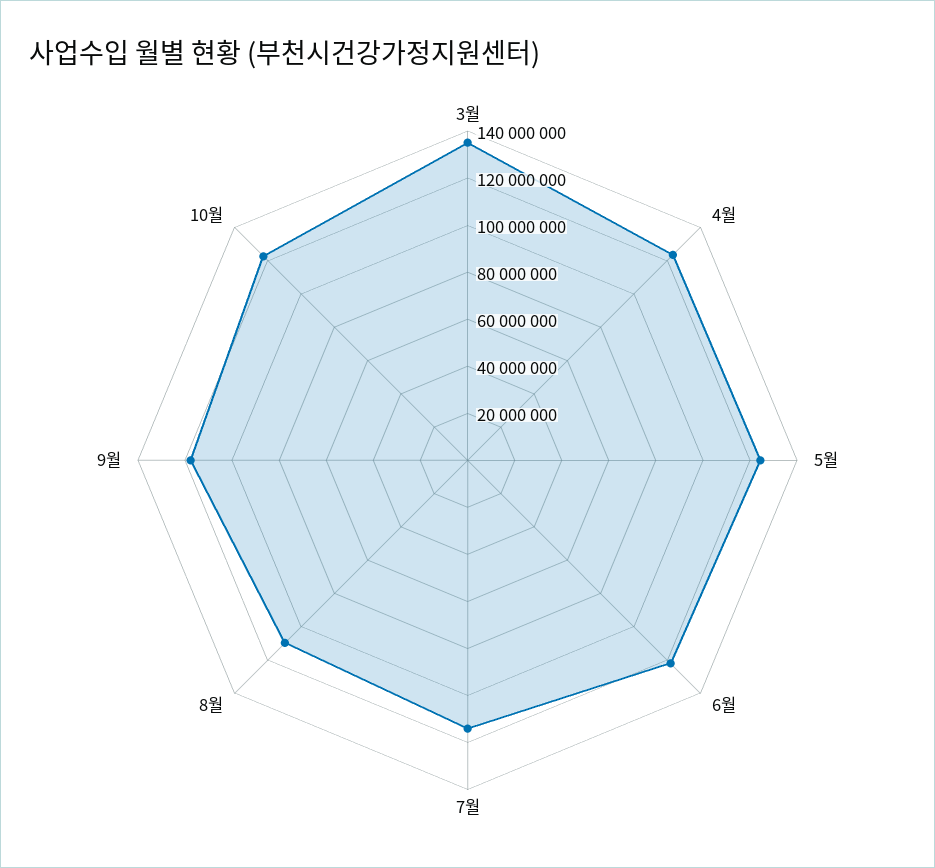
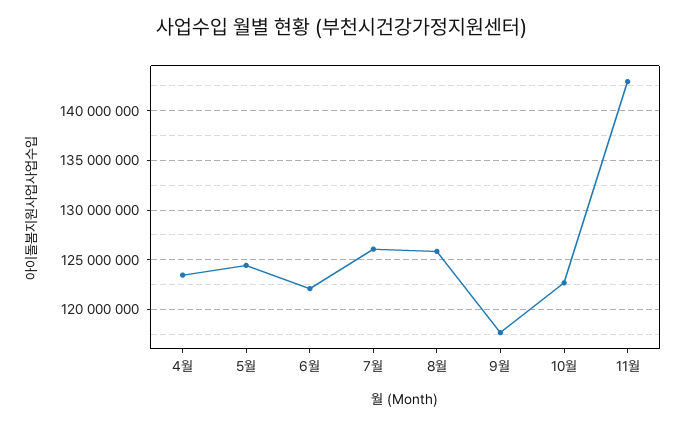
3월: 135000000 -> none
7월: 115000000 -> 126000000
8월: 110000000 -> 126000000
11월: none -> 143000000

